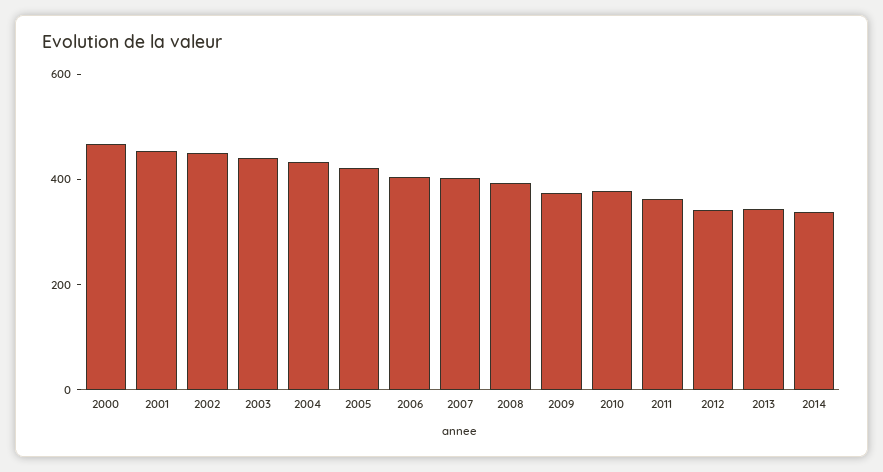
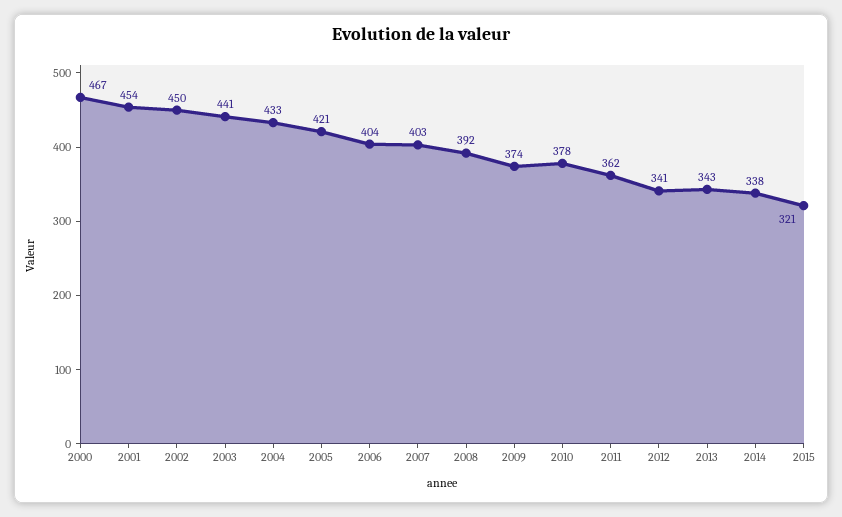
2015: none -> 321

